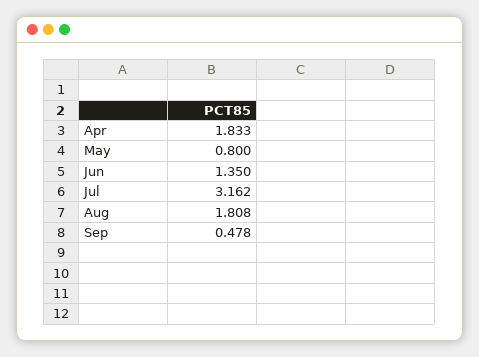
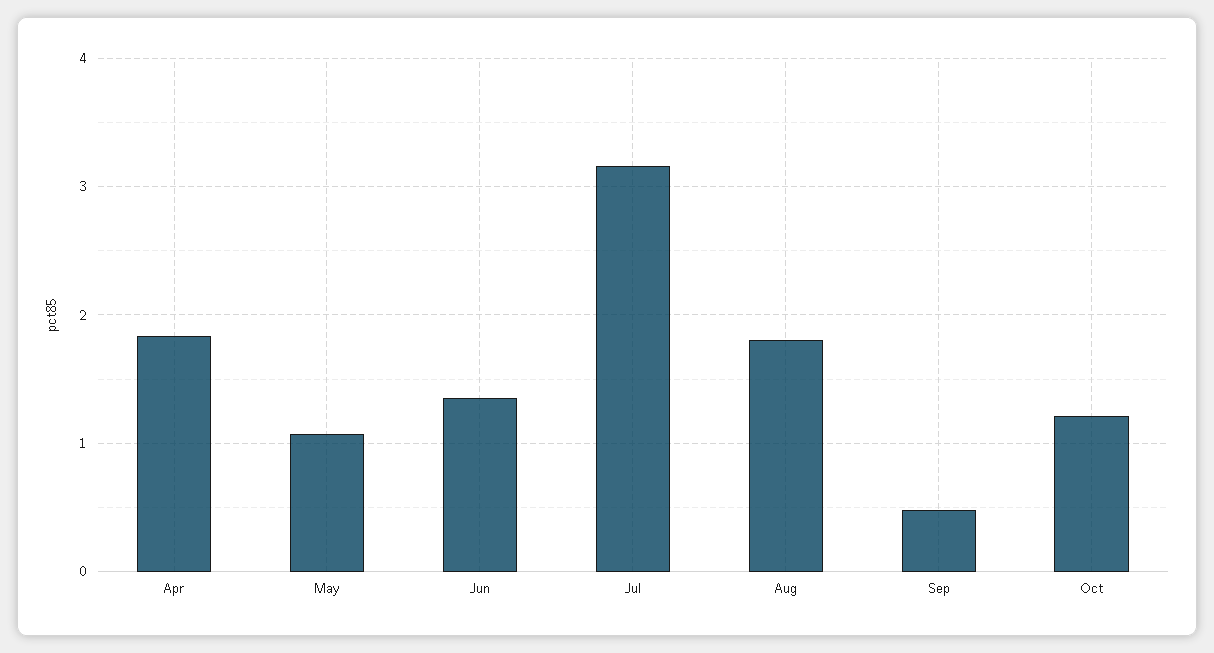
May: 0.8 -> 1.1
Oct: none -> 1.2

